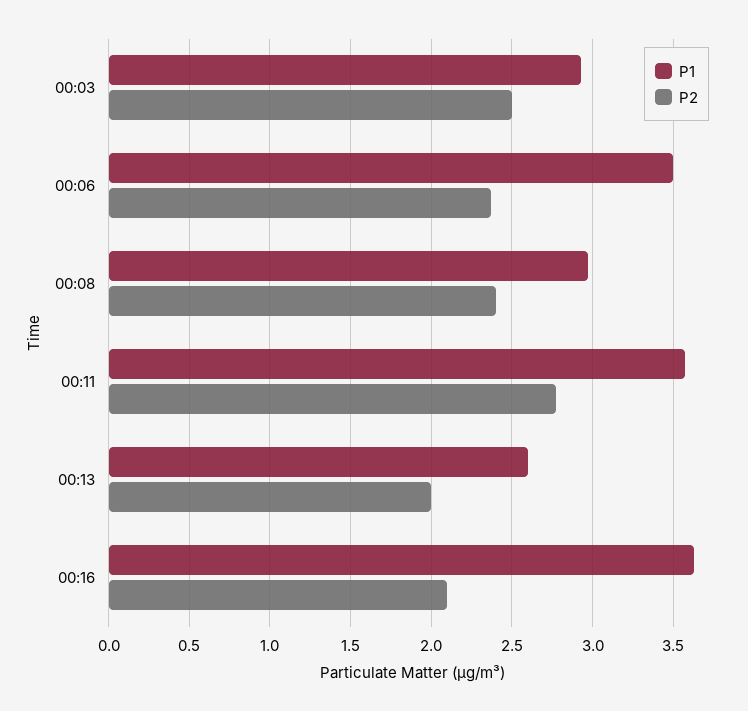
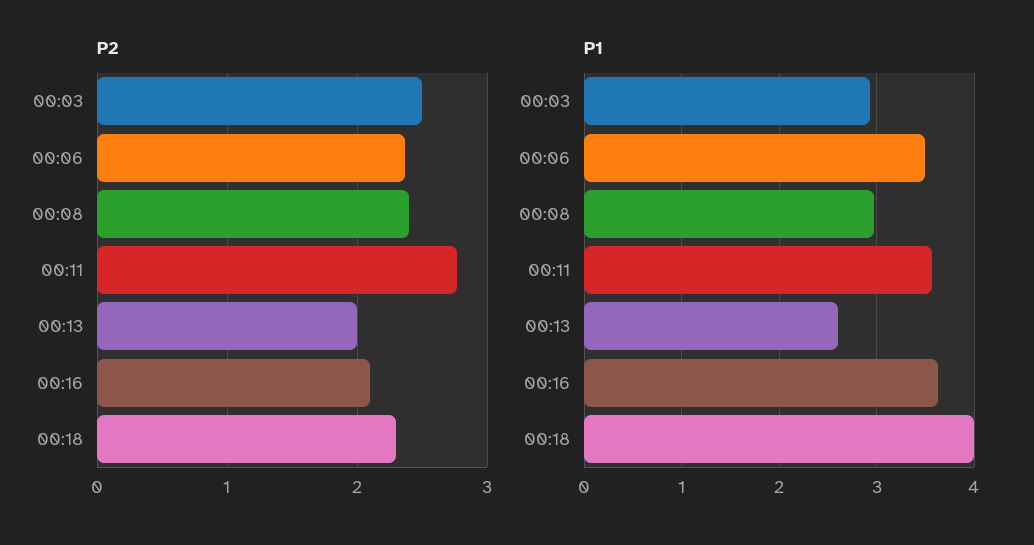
P2, 00:18: none -> 2.3
P1, 00:18: none -> 4

